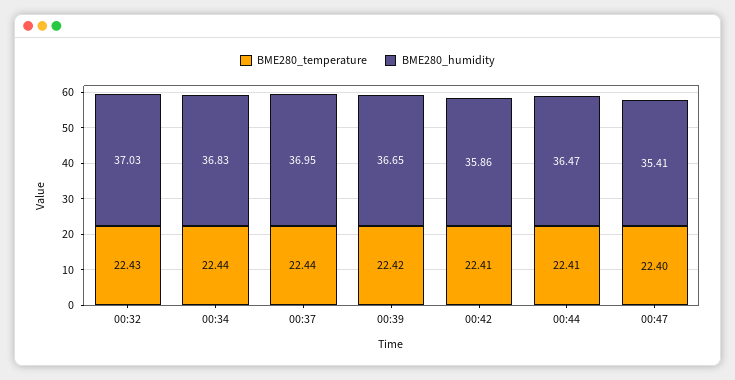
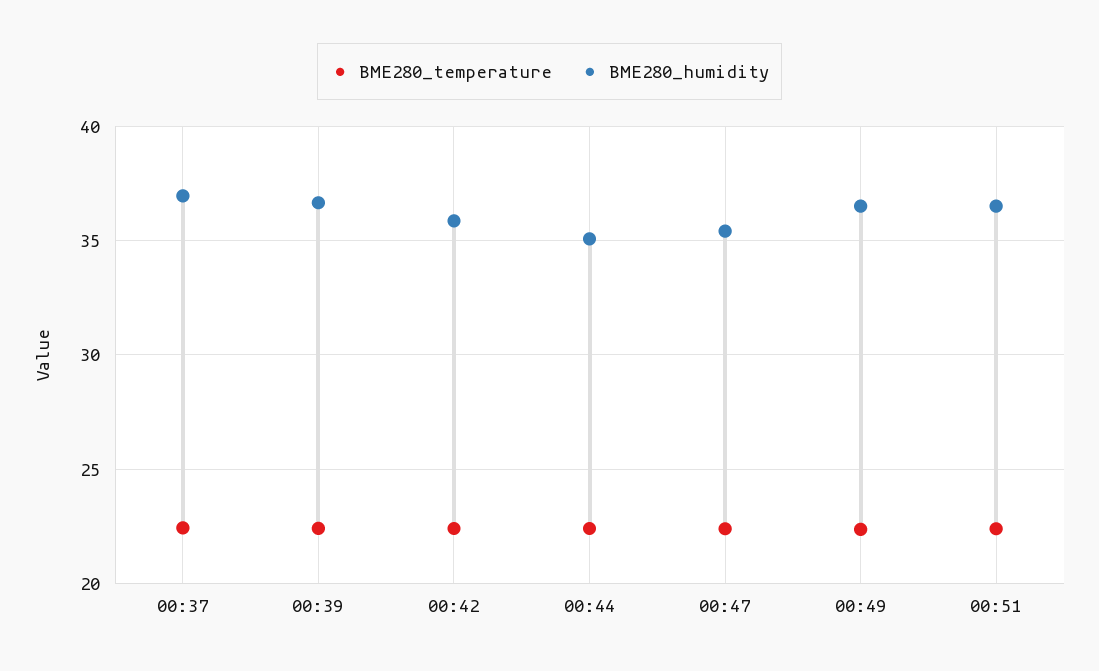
BME280_temperature, 00:32: 22.43 -> none
BME280_humidity, 00:32: 37.03 -> none
BME280_temperature, 00:34: 22.44 -> none
BME280_humidity, 00:34: 36.83 -> none
BME280_humidity, 00:44: 36.47 -> 35
BME280_temperature, 00:49: none -> 22.5
BME280_humidity, 00:49: none -> 36.5
BME280_temperature, 00:51: none -> 22.5
BME280_humidity, 00:51: none -> 36.5

